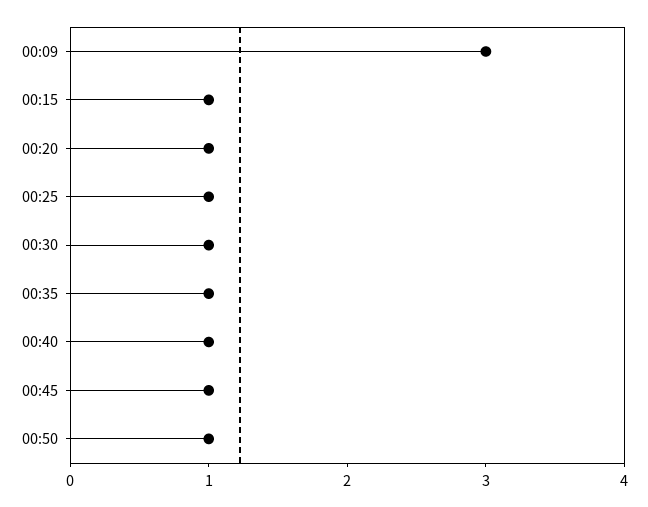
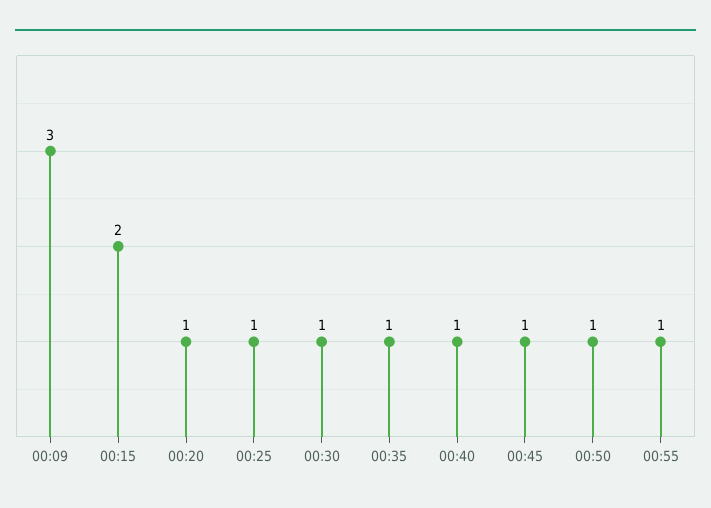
00:15: 1 -> 2
00:55: none -> 1

